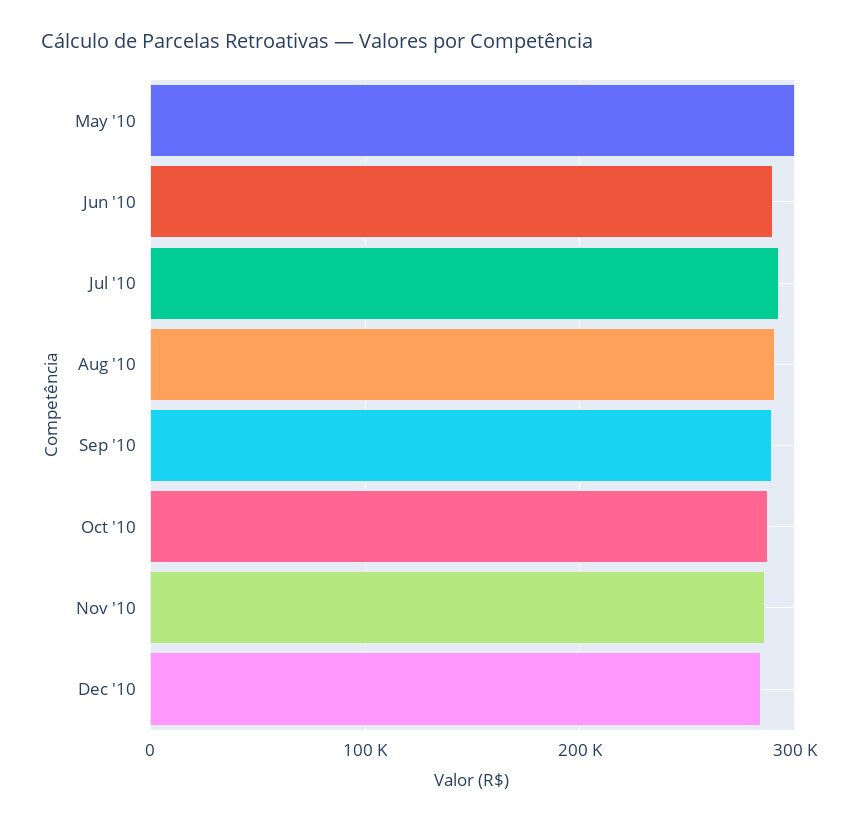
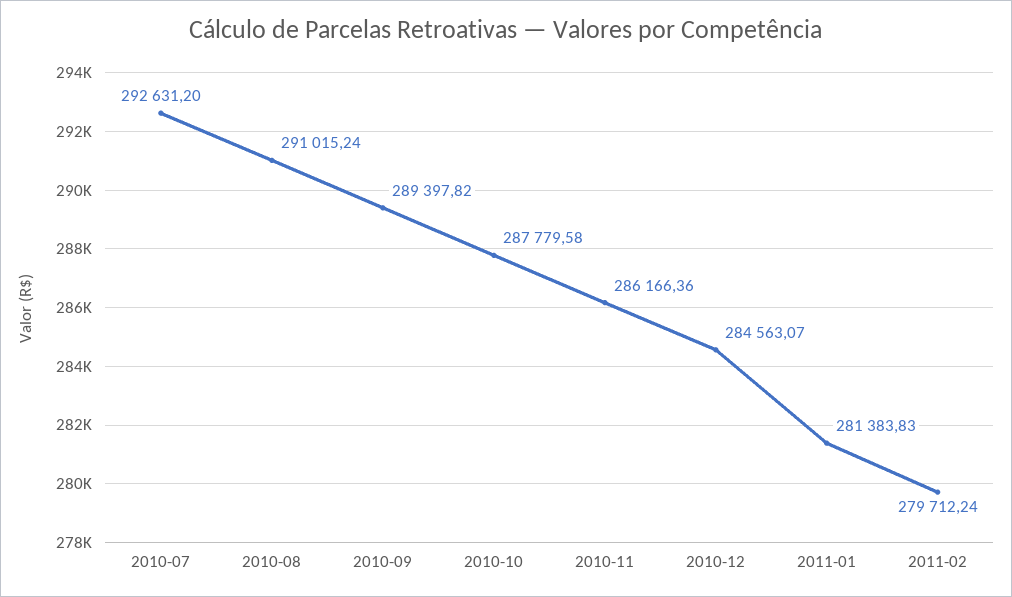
May '10: 300000 -> none
Jun '10: 290000 -> none
2011-01: none -> 281383.83
2011-02: none -> 279712.24

